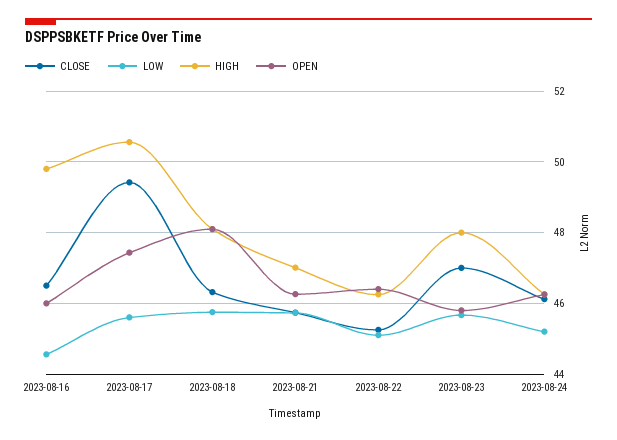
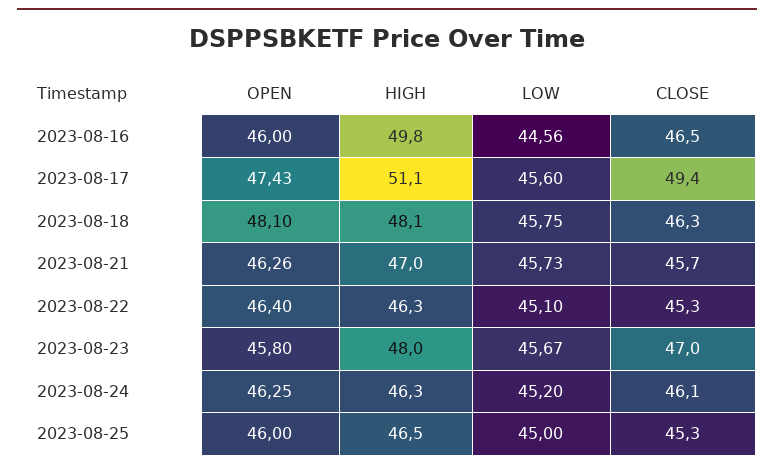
HIGH, 2023-08-17: 50.6 -> 51.1
OPEN, 2023-08-25: none -> 46
HIGH, 2023-08-25: none -> 46.5
LOW, 2023-08-25: none -> 45
CLOSE, 2023-08-25: none -> 45.3

